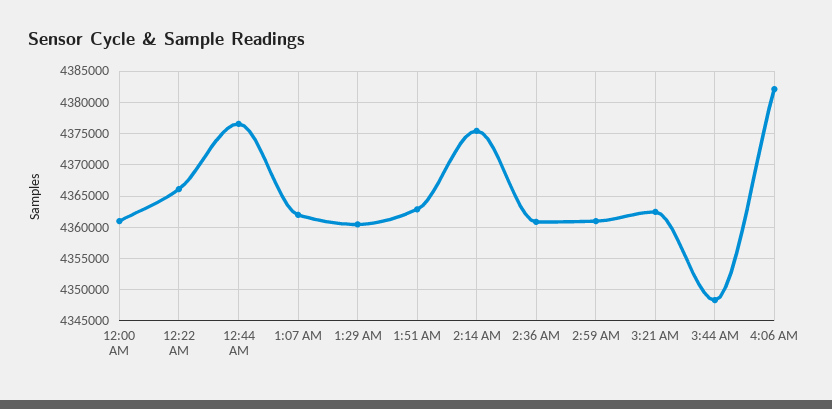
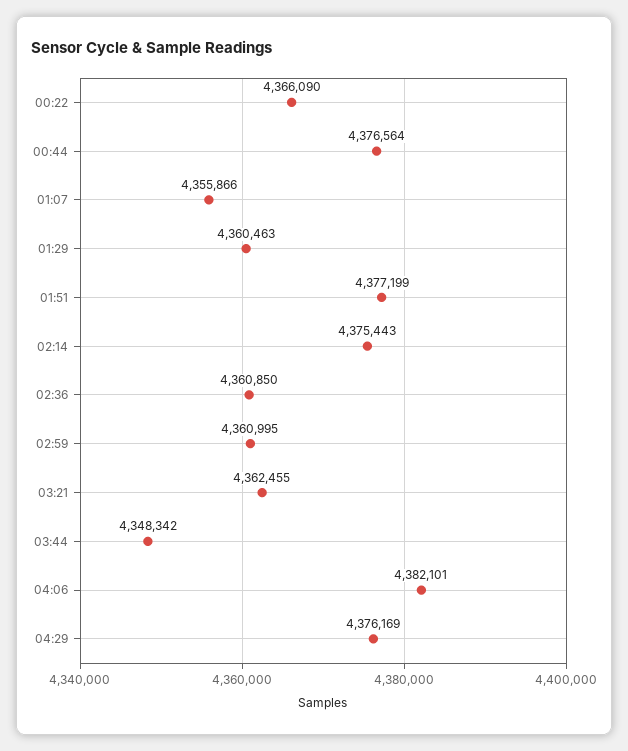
12:00 AM: 4361000 -> none
1:07 AM: 4362000 -> 4355866
1:51 AM: 4363000 -> 4377199
04:29: none -> 4376169

